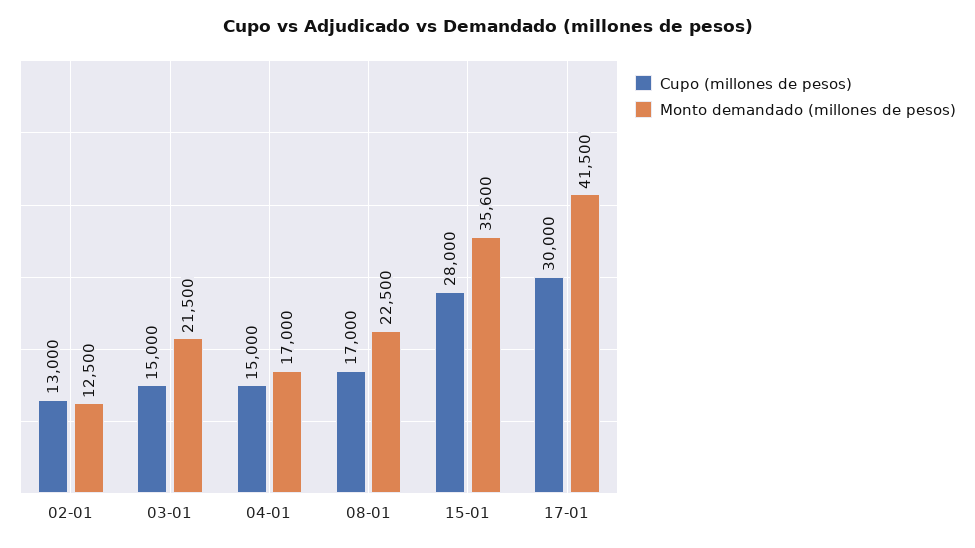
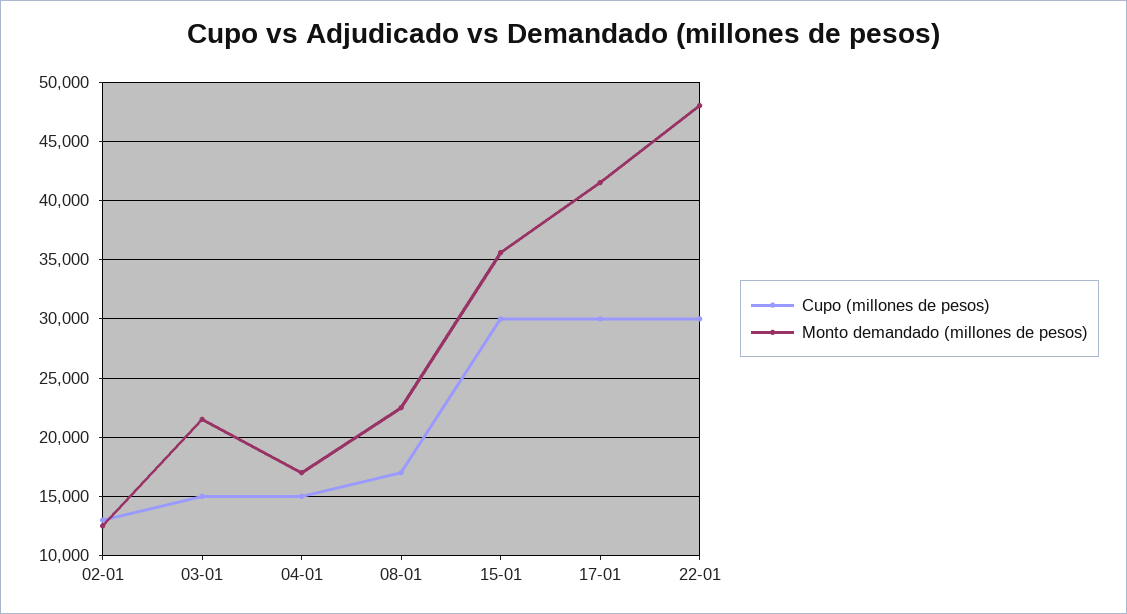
Cupo (millones de pesos), 15-01: 28000 -> 30000
Cupo (millones de pesos), 22-01: none -> 30000
Monto demandado (millones de pesos), 22-01: none -> 48000

